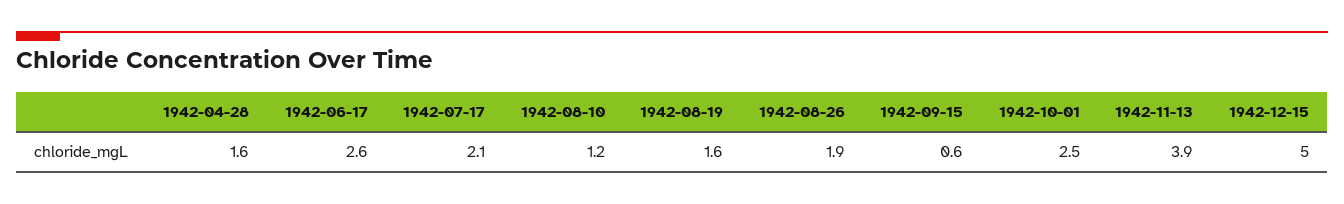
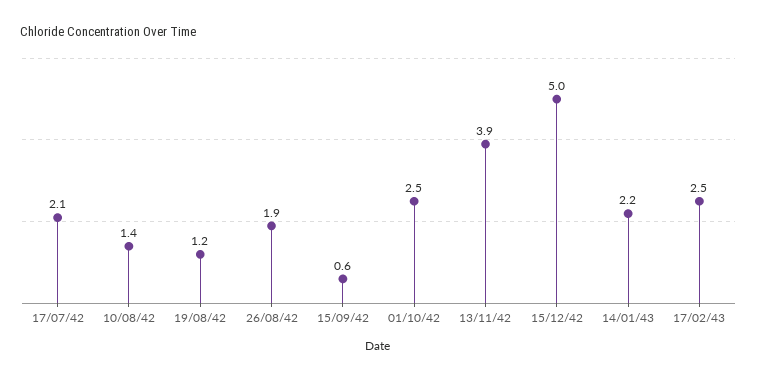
1942-04-28: 1.6 -> none
1942-06-17: 2.6 -> none
1942-08-10: 1.2 -> 1.4
1942-08-19: 1.6 -> 1.2
14/01/43: none -> 2.2
17/02/43: none -> 2.5

